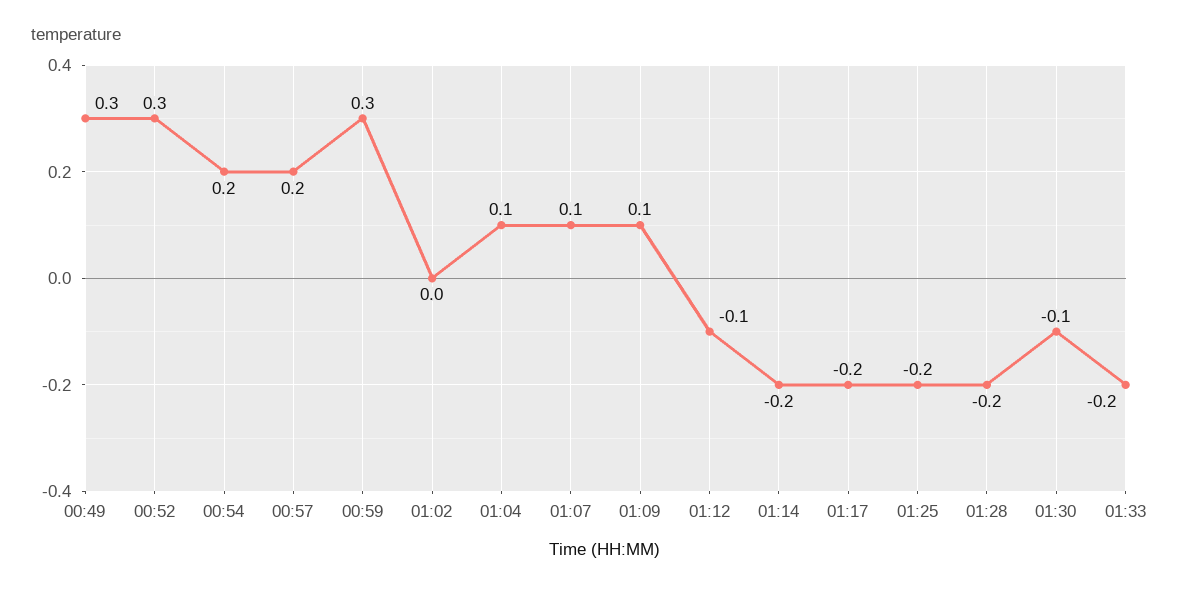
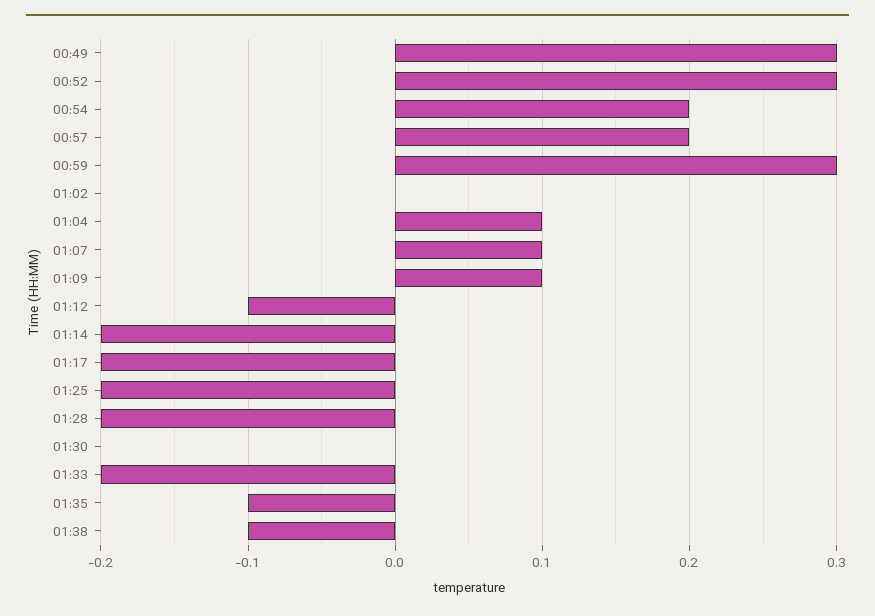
01:30: -0.1 -> 0
01:35: none -> -0.1
01:38: none -> -0.1

